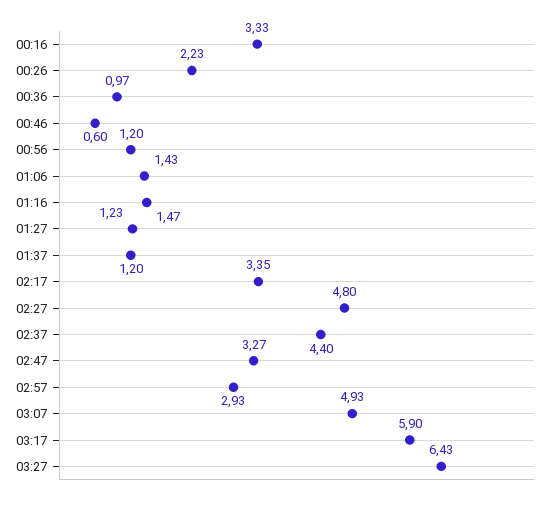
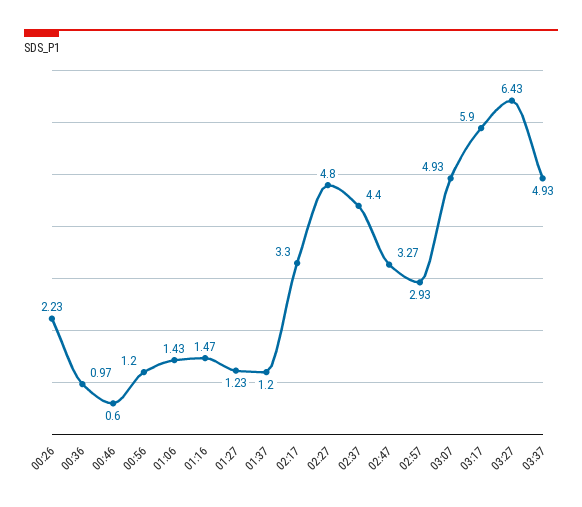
00:16: 3.33 -> none
02:17: 3.35 -> 3.3
03:37: none -> 4.93

